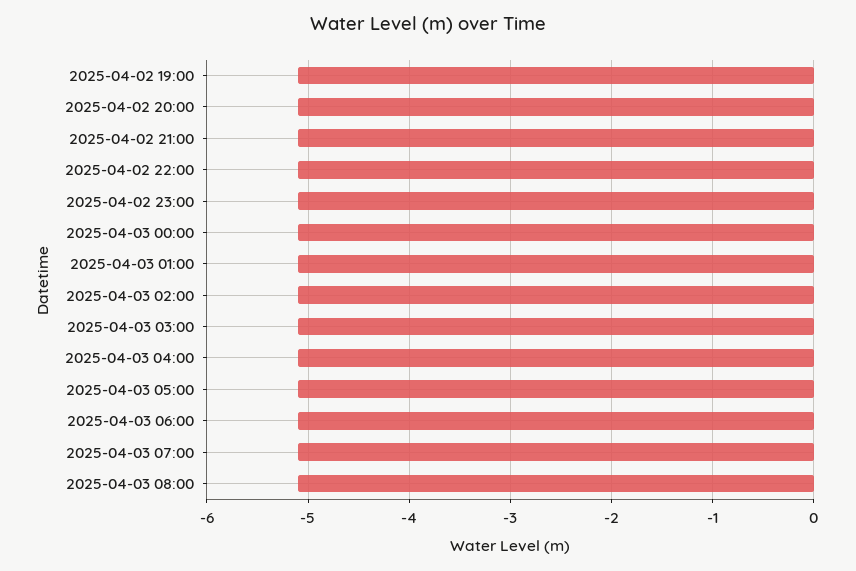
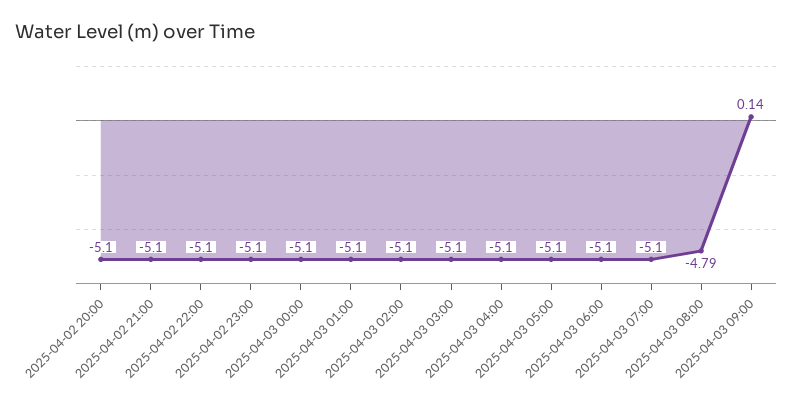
2025-04-02 19:00: -5.1 -> none
2025-04-03 08:00: -5.1 -> -4.79
2025-04-03 09:00: none -> 0.14

